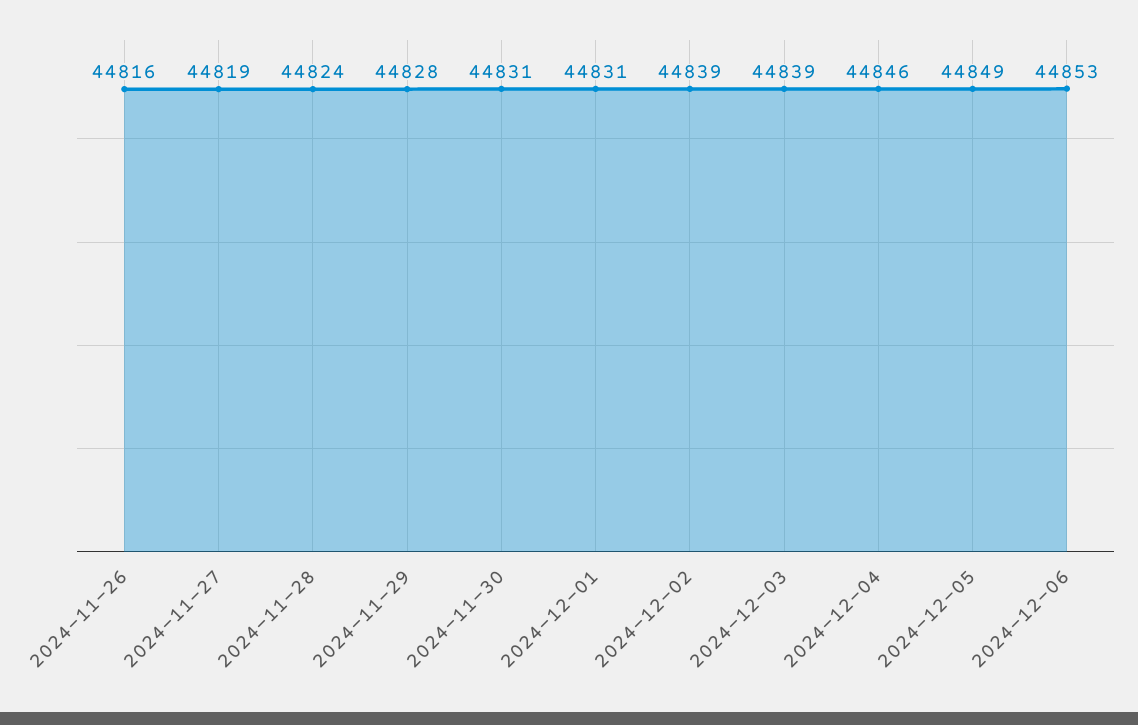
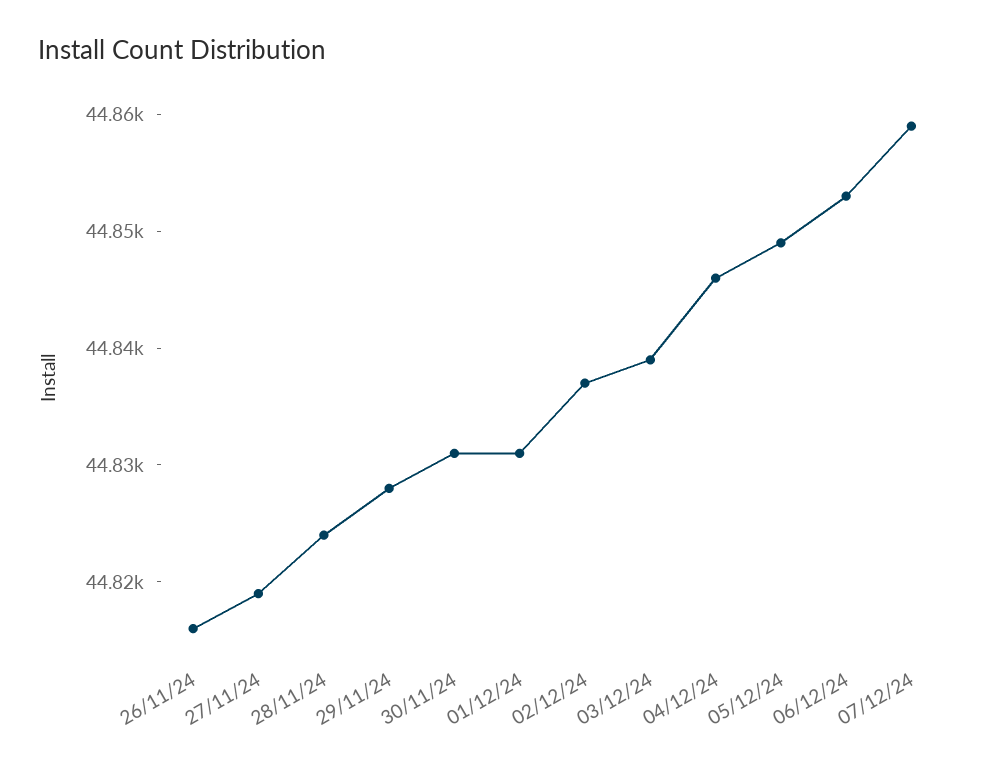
2024-12-02: 44839 -> 44837
07/12/24: none -> 44859

